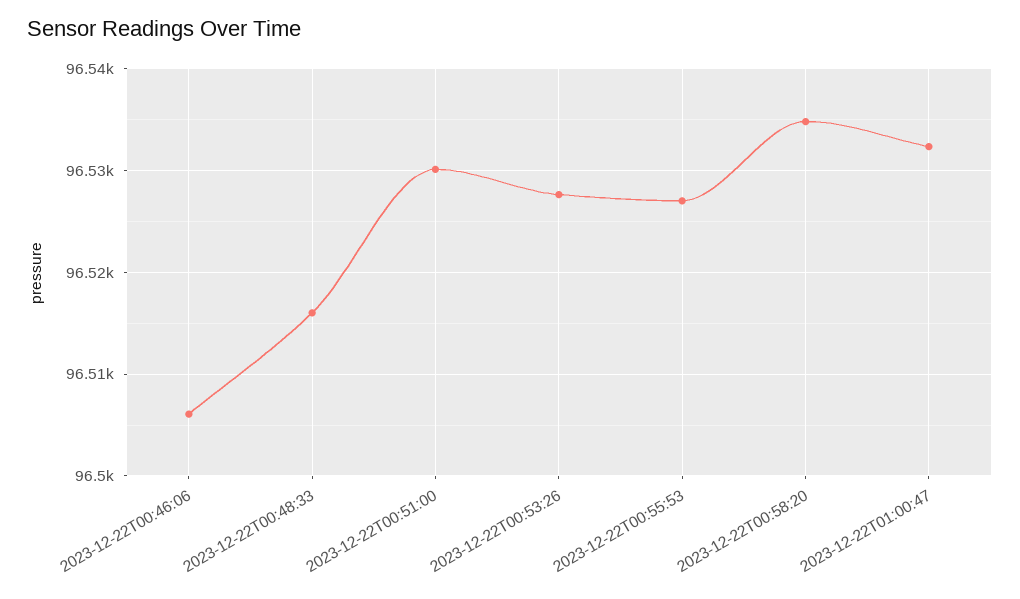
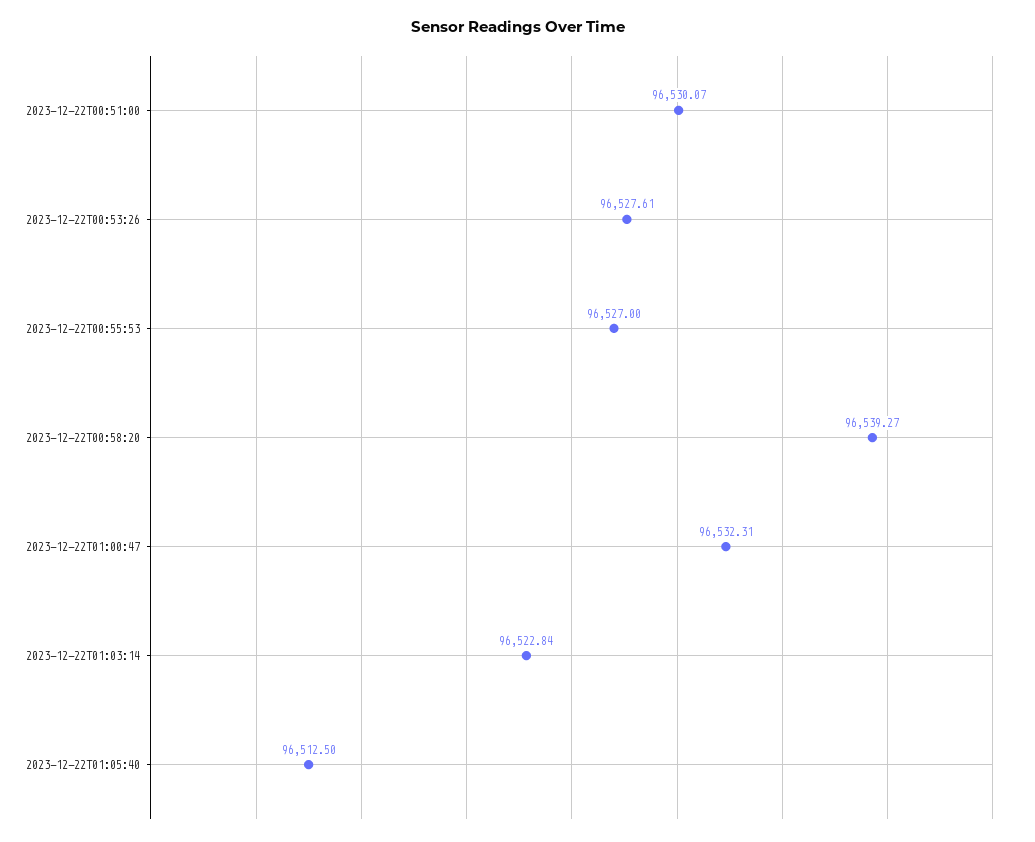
2023-12-22T00:46:06: 96506 -> none
2023-12-22T00:48:33: 96516 -> none
2023-12-22T00:58:20: 96535 -> 96539.27
2023-12-22T01:03:14: none -> 96522.84
2023-12-22T01:05:40: none -> 96512.5

